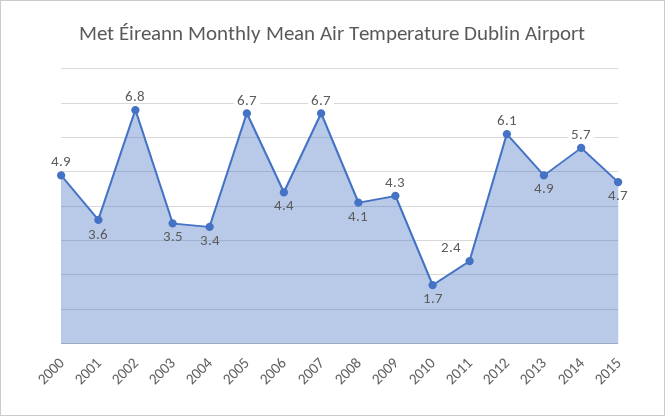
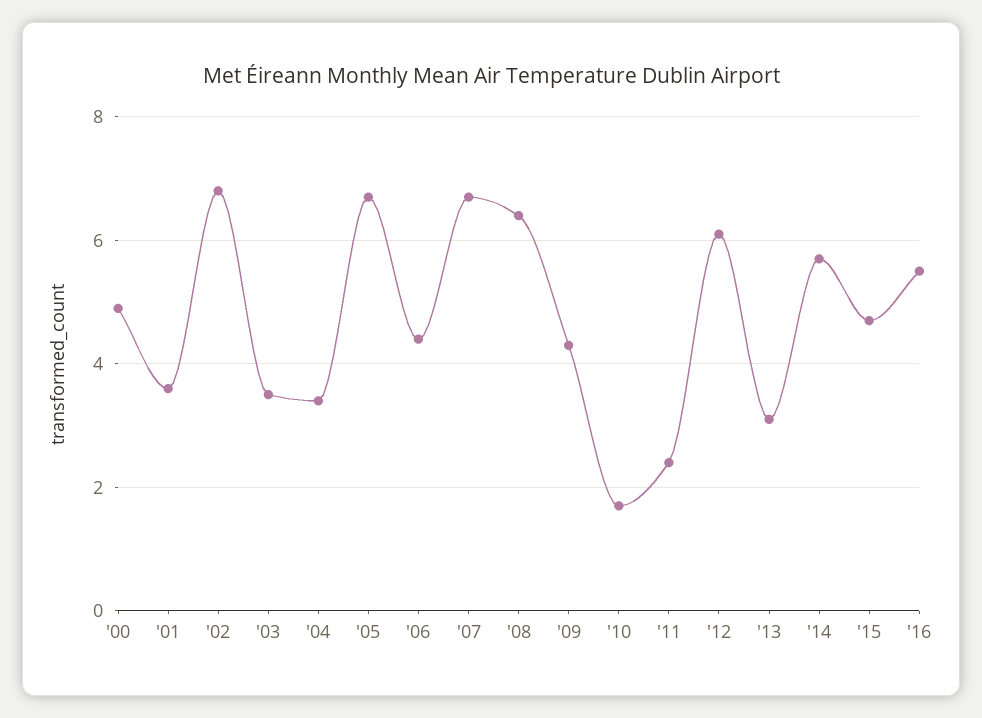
2008: 4.1 -> 6.5
2013: 4.9 -> 3
'16: none -> 5.5

